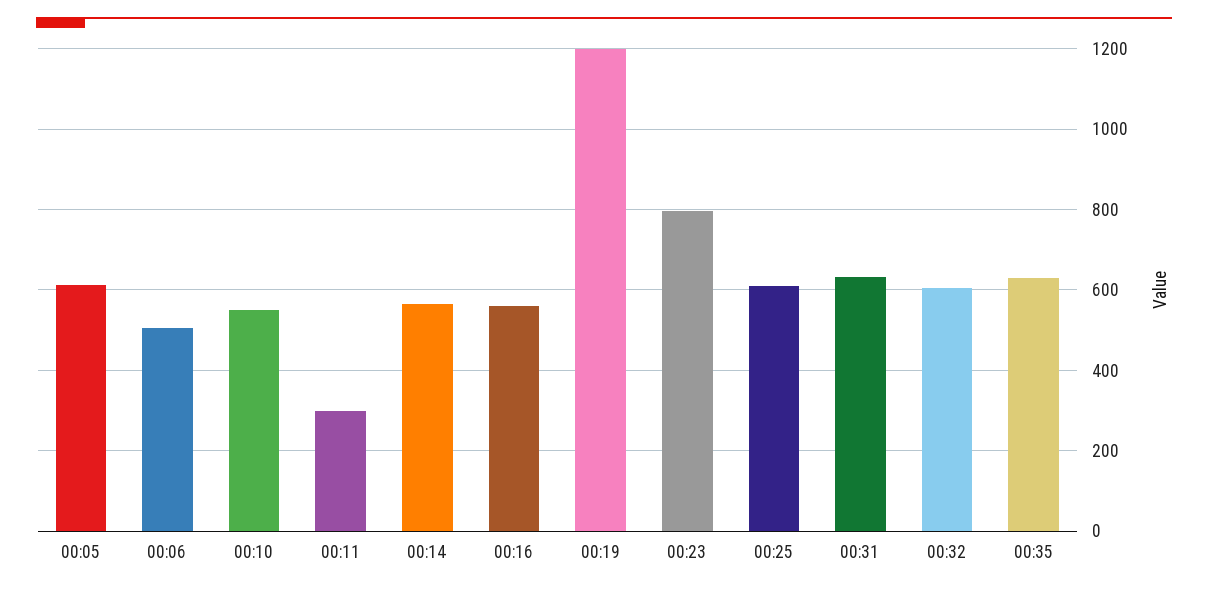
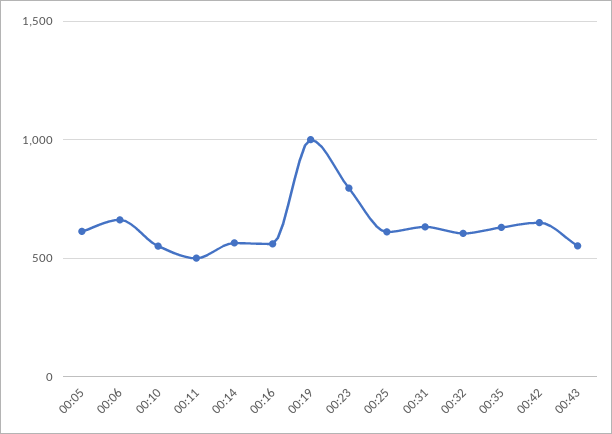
00:06: 500 -> 650
00:11: 300 -> 500
00:19: 1200 -> 1000
00:42: none -> 650
00:43: none -> 550

